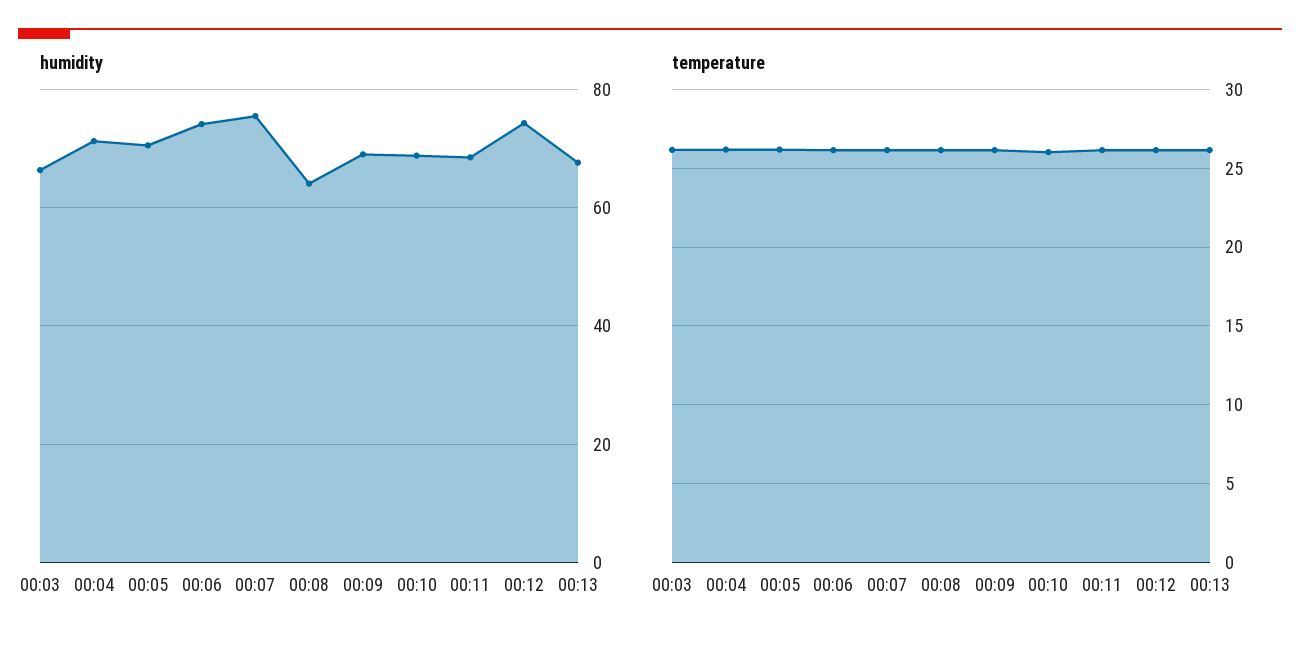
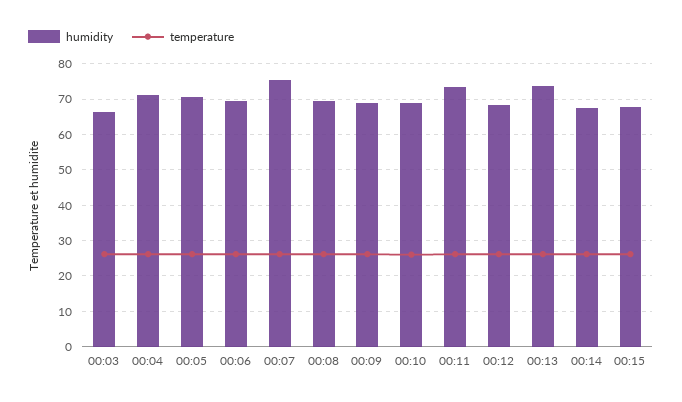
humidity, 00:06: 74 -> 70
humidity, 00:08: 64 -> 70
humidity, 00:11: 68 -> 74
humidity, 00:12: 74 -> 68
humidity, 00:13: 68 -> 74
humidity, 00:14: none -> 68
temperature, 00:14: none -> 26
humidity, 00:15: none -> 68
temperature, 00:15: none -> 26

